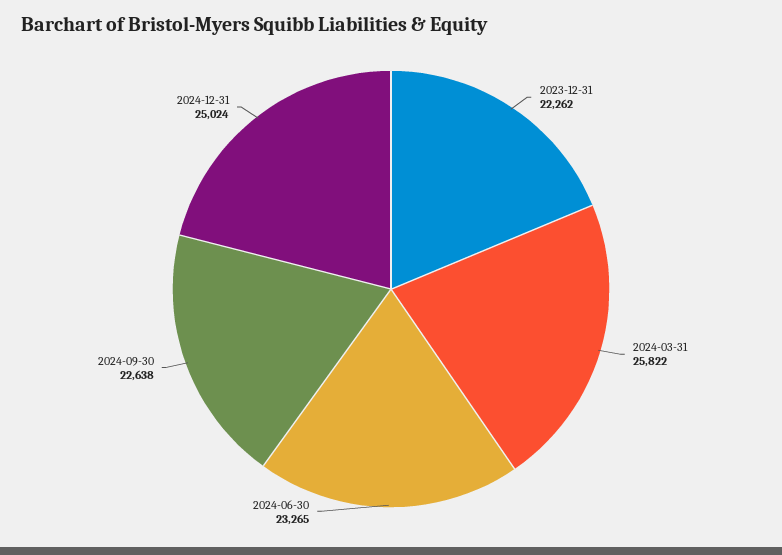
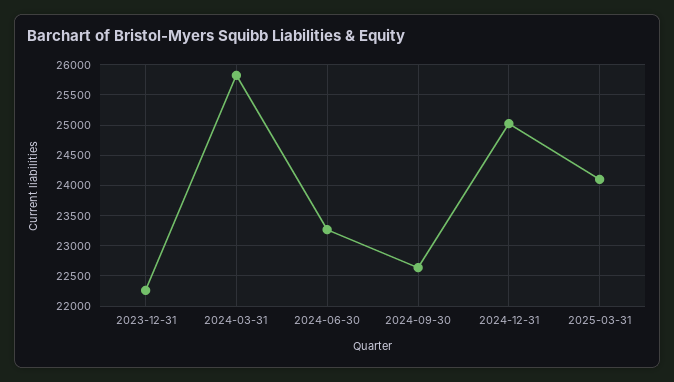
2025-03-31: none -> 24100

